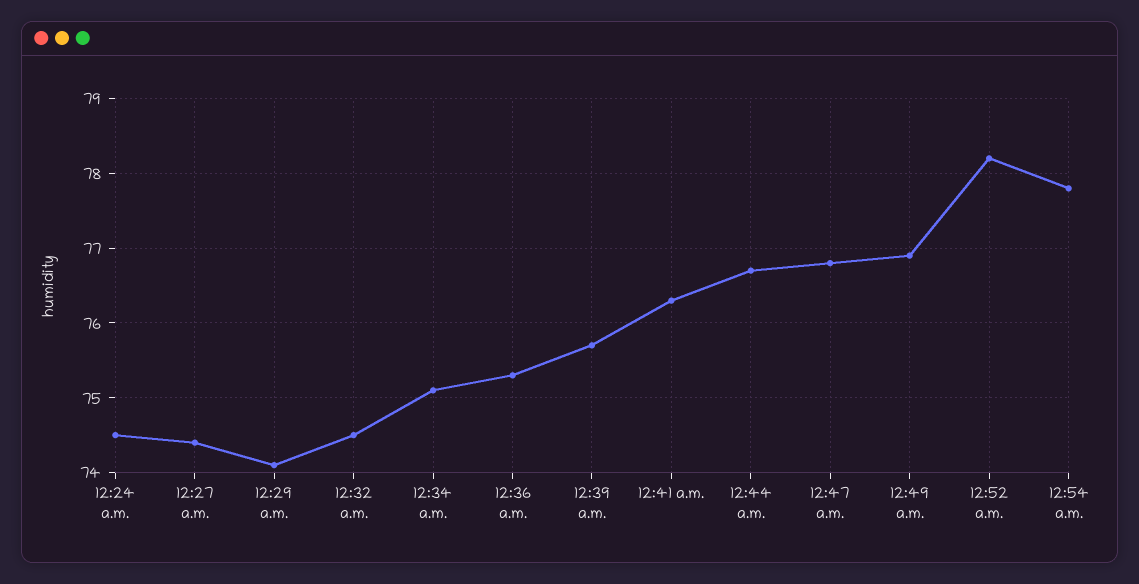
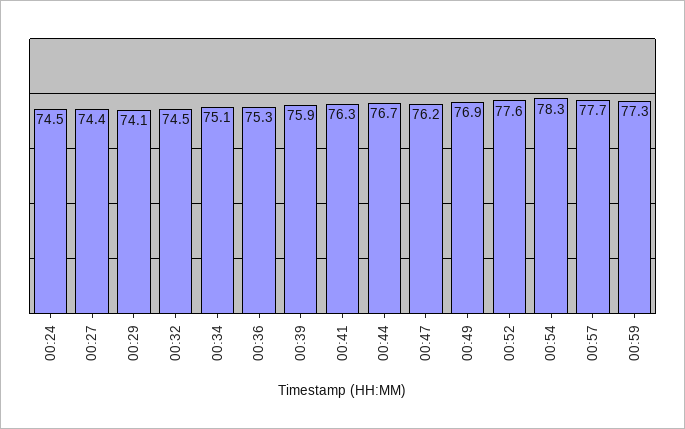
12:39 a.m.: 75.7 -> 75.9
12:47 a.m.: 76.8 -> 76.2
12:52 a.m.: 78.2 -> 77.6
12:54 a.m.: 77.8 -> 78.3
00:57: none -> 77.7
00:59: none -> 77.3

